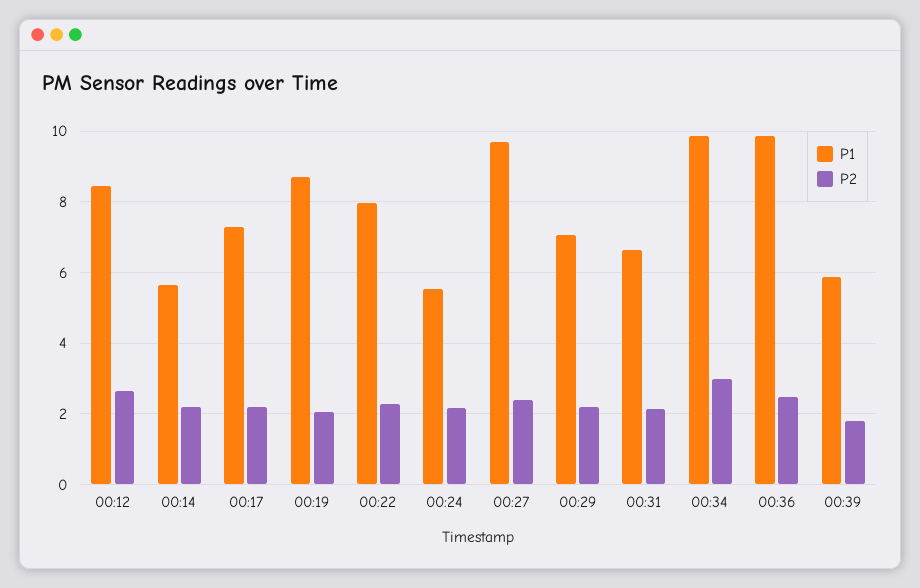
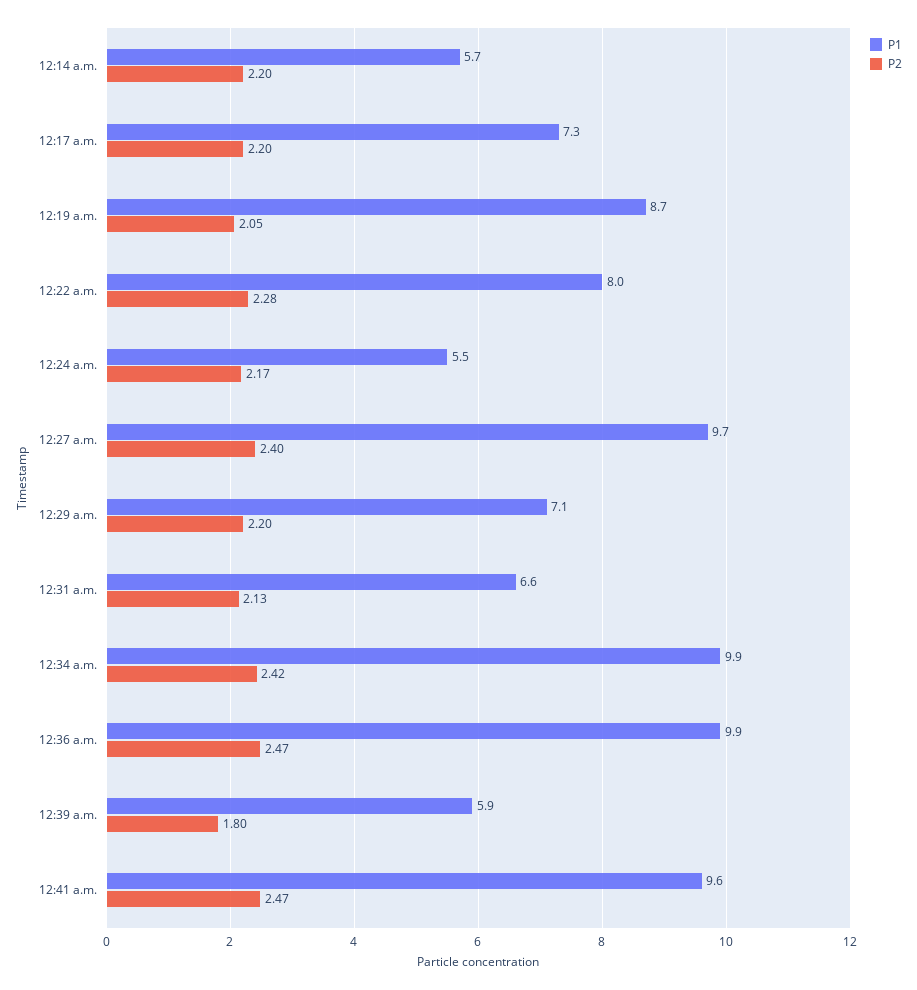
P1, 00:12: 8.4 -> none
P2, 00:12: 2.6 -> none
P2, 00:34: 3 -> 2.42
P1, 12:41 a.m.: none -> 9.6
P2, 12:41 a.m.: none -> 2.47

